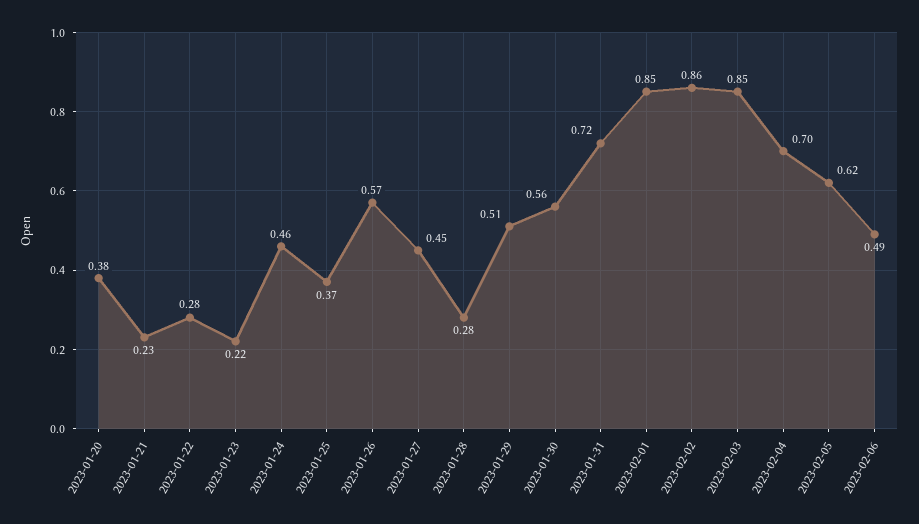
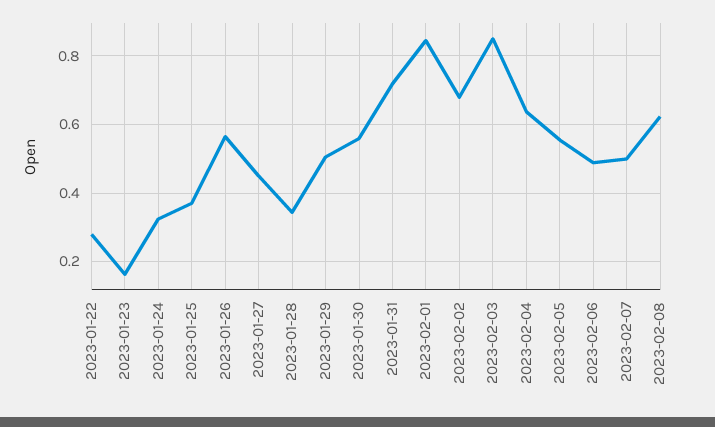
2023-01-20: 0.38 -> none
2023-01-21: 0.23 -> none
2023-01-23: 0.22 -> 0.16
2023-01-24: 0.46 -> 0.32
2023-01-28: 0.28 -> 0.34
2023-02-02: 0.86 -> 0.68
2023-02-04: 0.7 -> 0.64
2023-02-05: 0.62 -> 0.56
2023-02-07: none -> 0.5
2023-02-08: none -> 0.62

